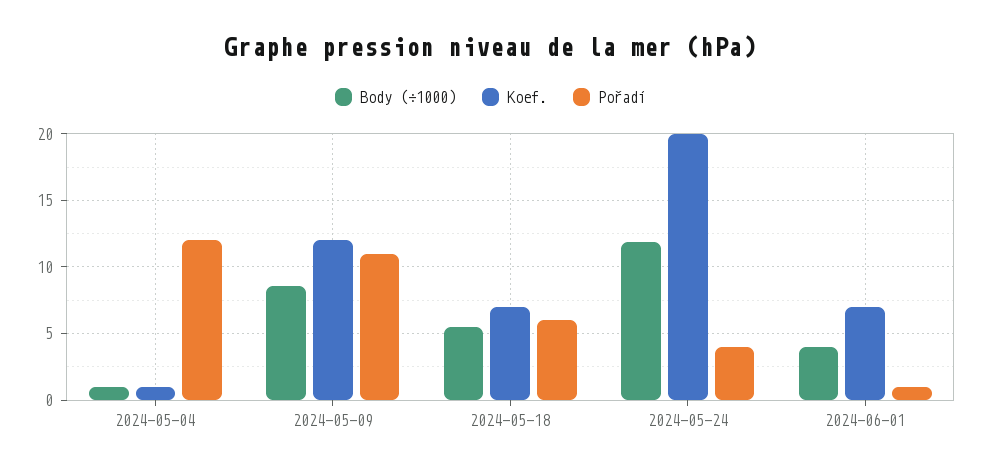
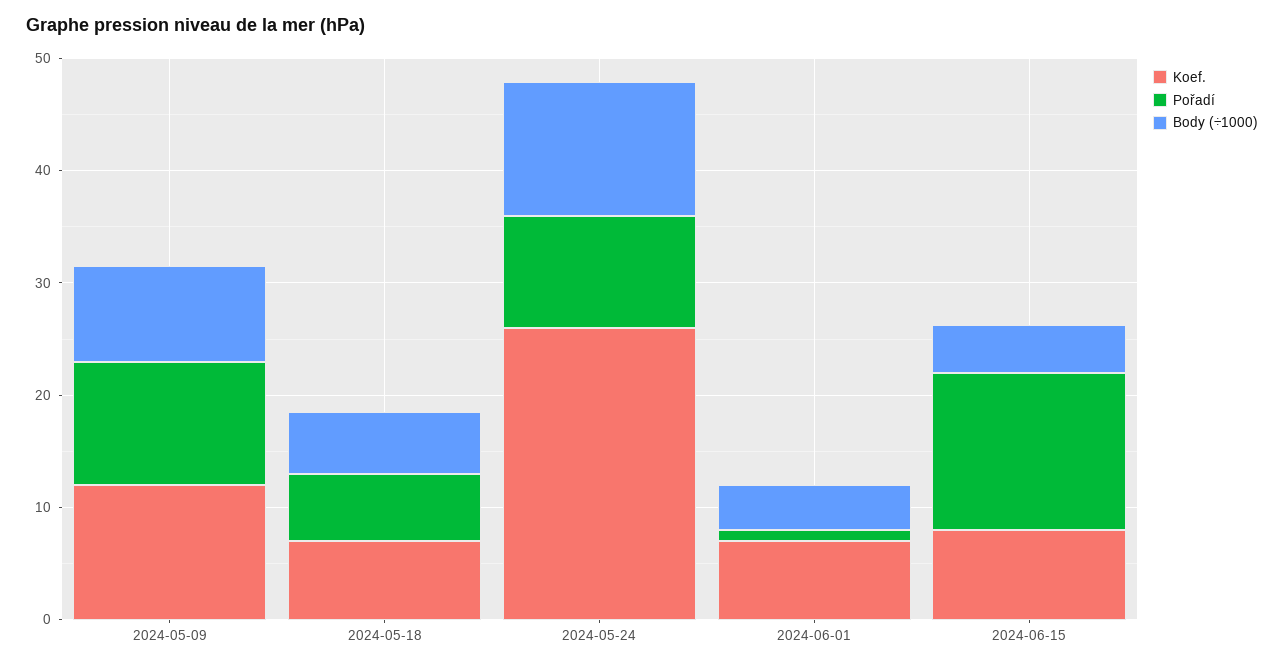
Body (÷1000), 2024-05-04: 1 -> none
Koef., 2024-05-04: 1 -> none
Pořadí, 2024-05-04: 12 -> none
Koef., 2024-05-24: 20 -> 26
Pořadí, 2024-05-24: 4 -> 10
Koef., 2024-06-15: none -> 8
Pořadí, 2024-06-15: none -> 14
Body (÷1000), 2024-06-15: none -> 4

